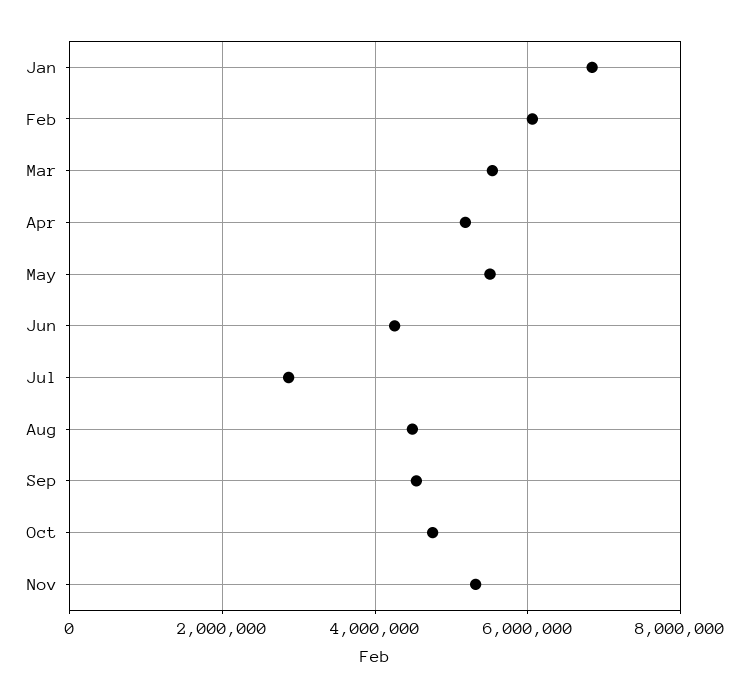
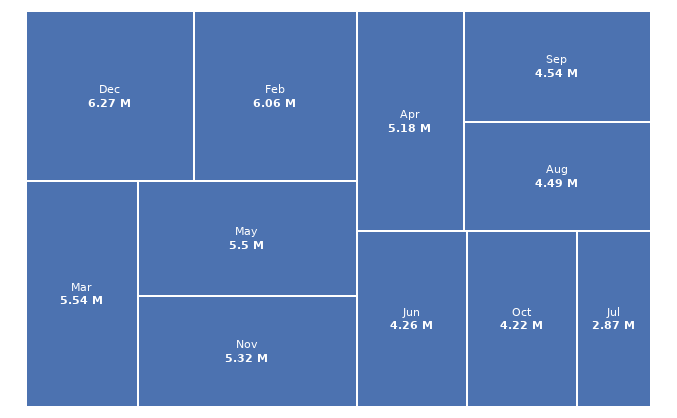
Jan: 6800000 -> none
Oct: 4800000 -> 4220000
Dec: none -> 6270000

